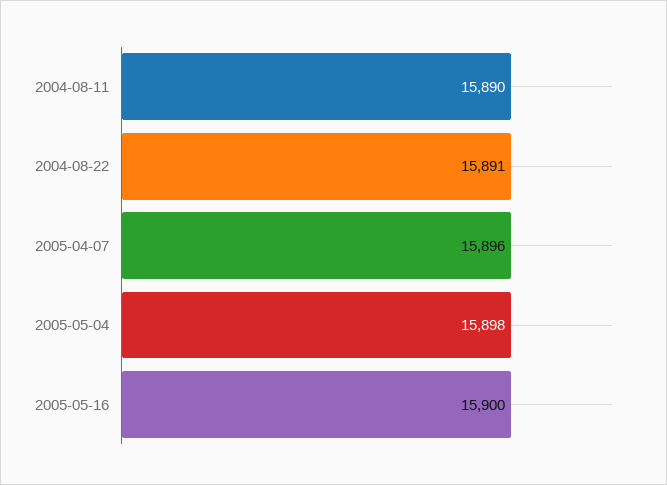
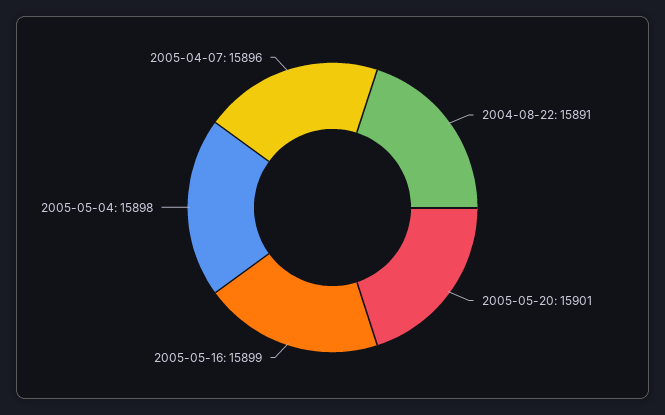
2004-08-11: 15890 -> none
2005-05-16: 15900 -> 15899
2005-05-20: none -> 15901

